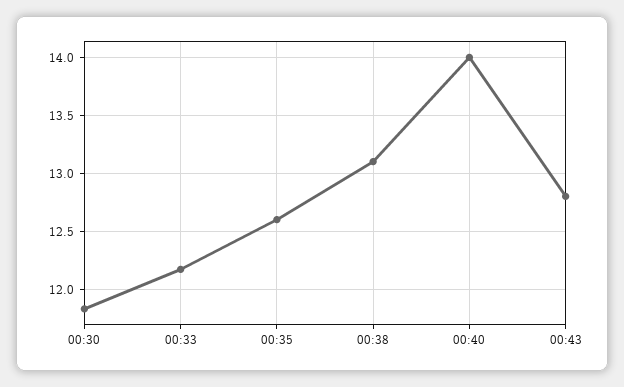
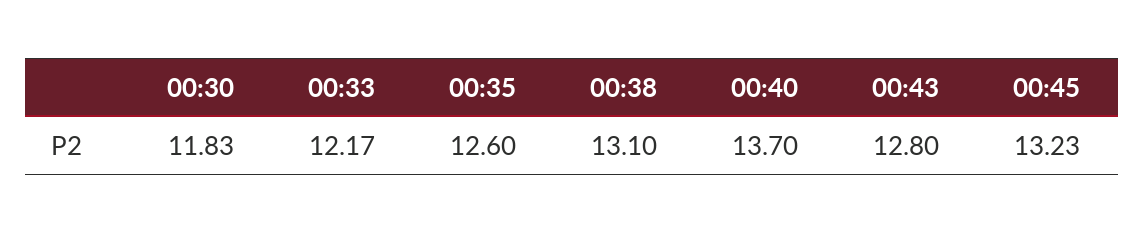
00:40: 14 -> 13.7
00:45: none -> 13.23

